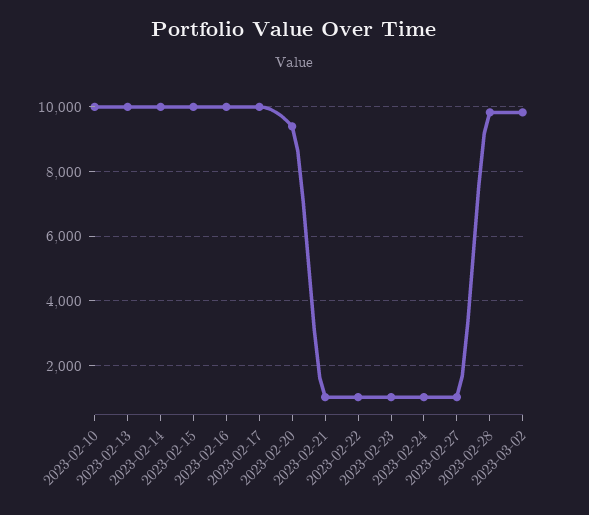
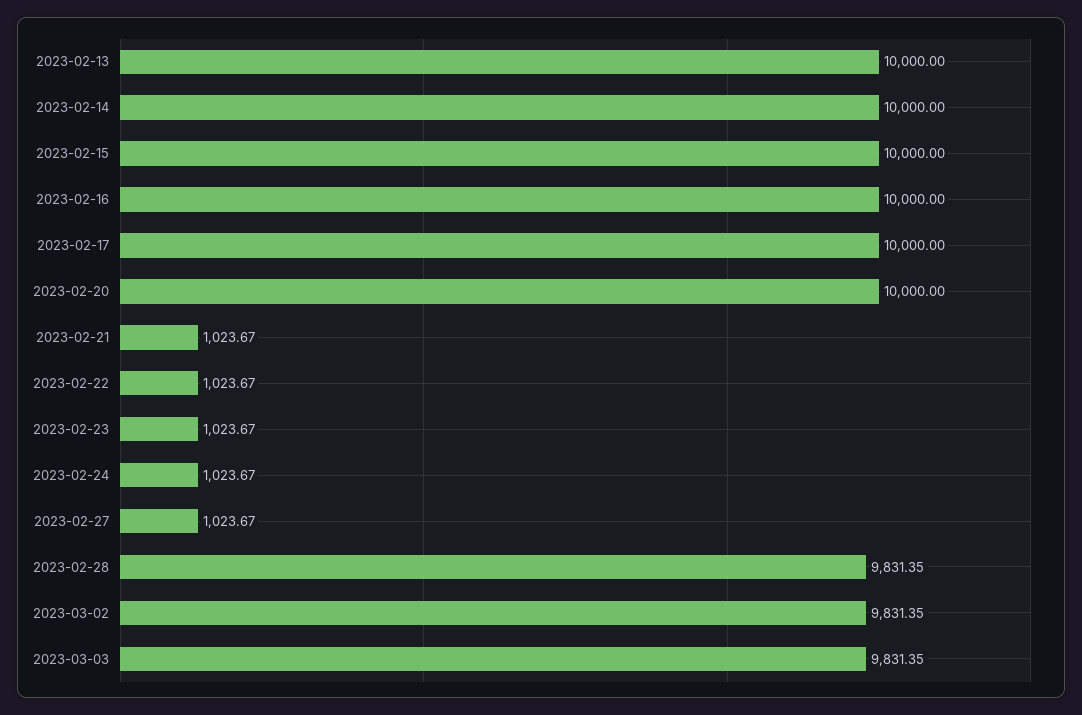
2023-02-10: 10000 -> none
2023-02-20: 9400 -> 10000
2023-03-03: none -> 9831.35

